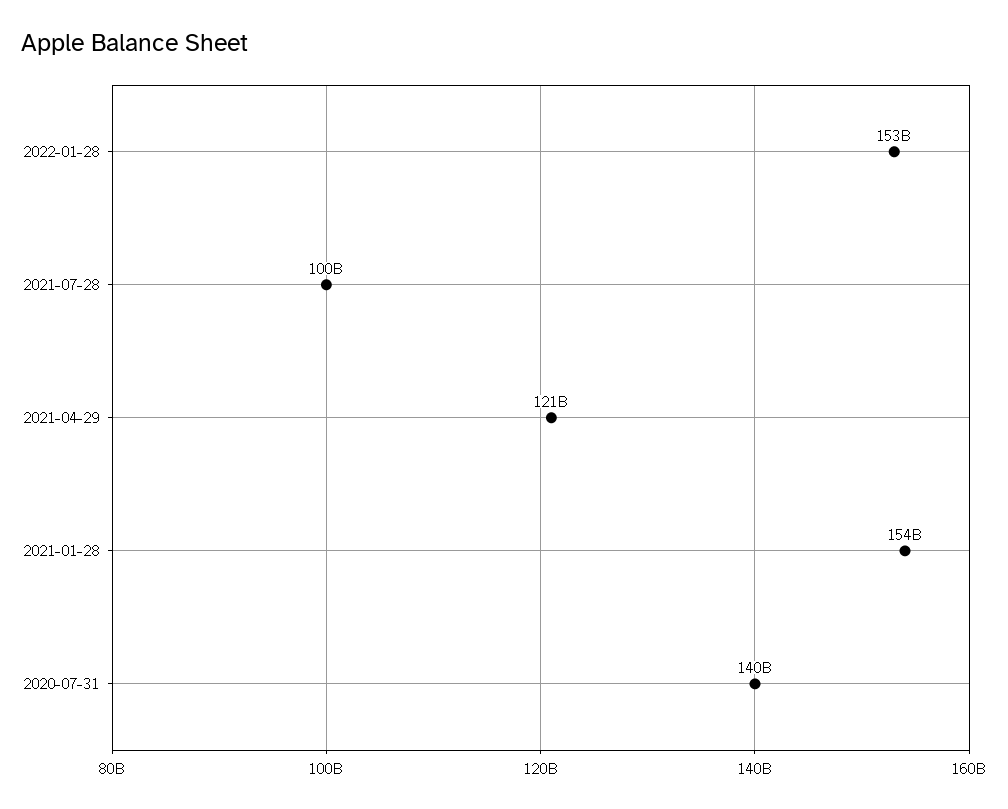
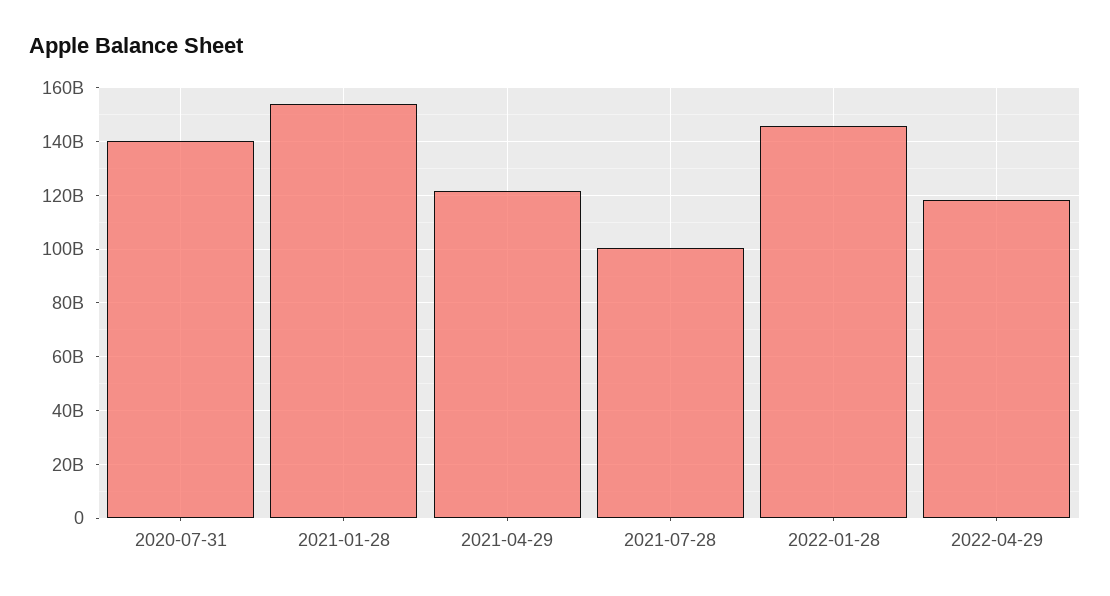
2022-01-28: 153000000000 -> 145000000000
2022-04-29: none -> 117500000000

